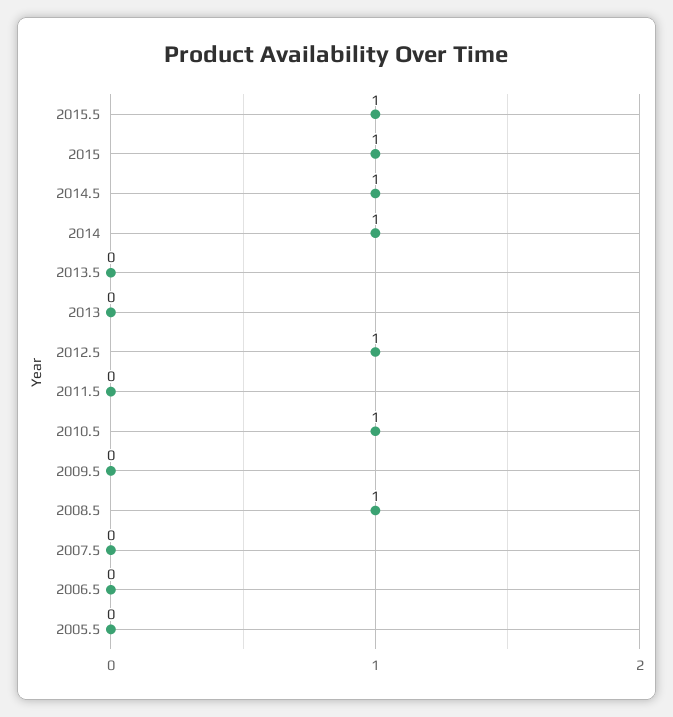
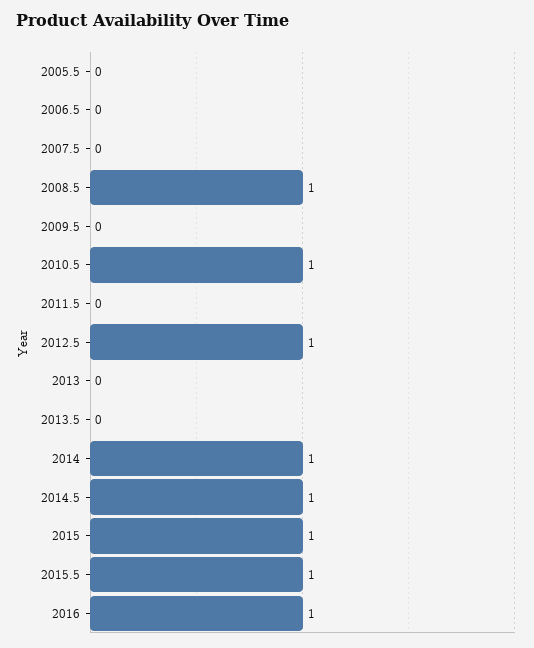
2016: none -> 1

